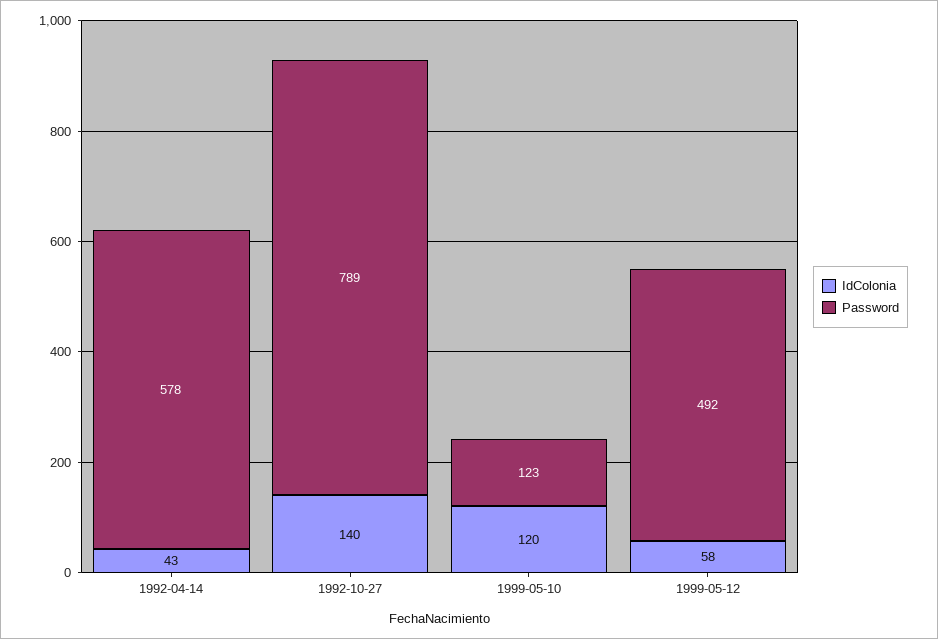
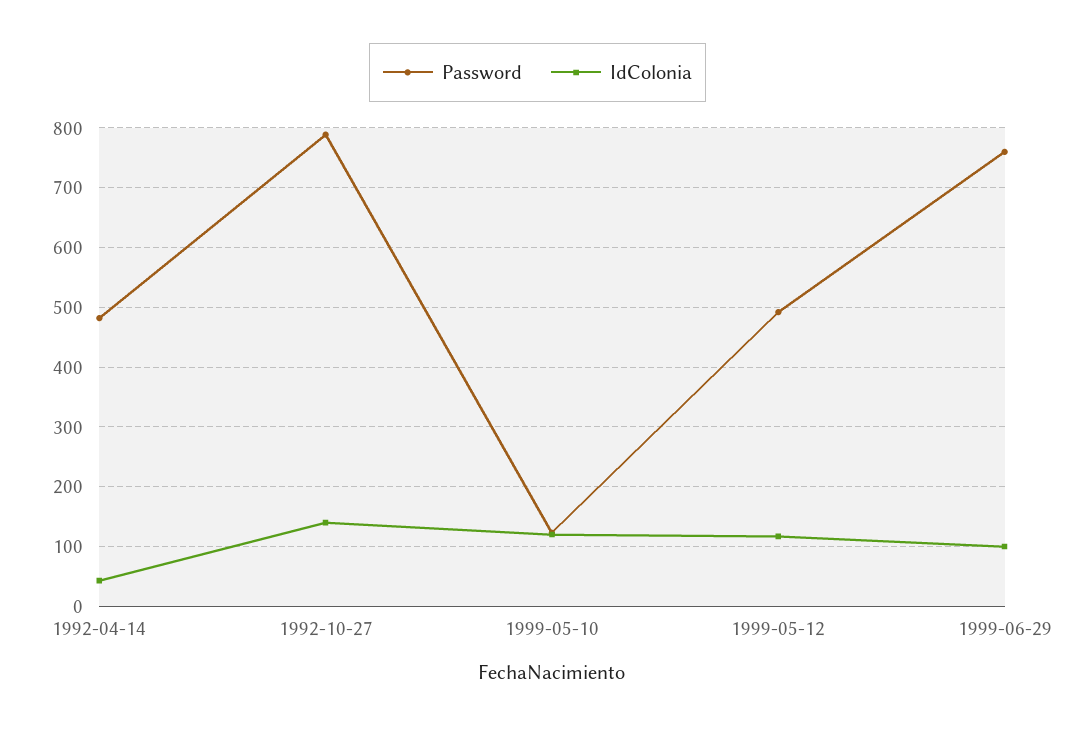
Password, 1992-04-14: 578 -> 480
IdColonia, 1999-05-12: 58 -> 120
Password, 1999-06-29: none -> 760
IdColonia, 1999-06-29: none -> 100

